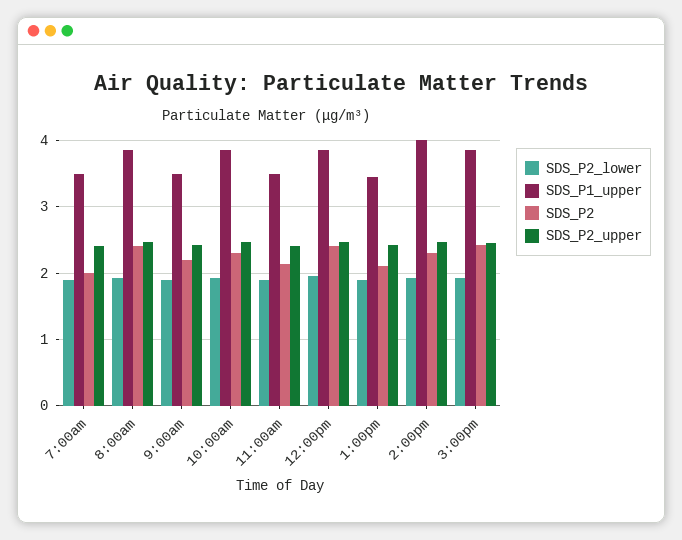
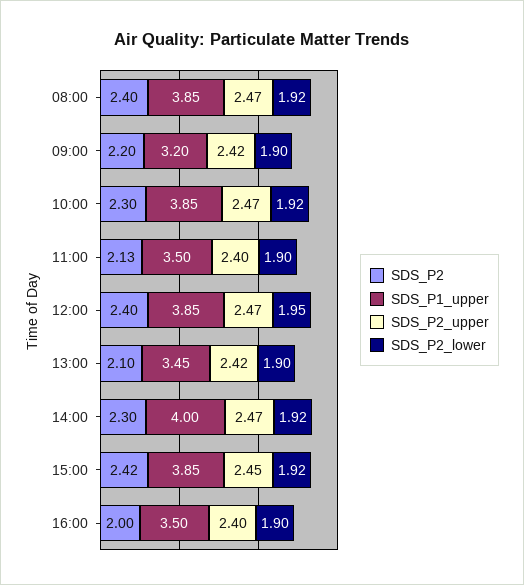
SDS_P2_lower, 7:00am: 1.9 -> none
SDS_P1_upper, 7:00am: 3.5 -> none
SDS_P2, 7:00am: 2 -> none
SDS_P2_upper, 7:00am: 2.4 -> none
SDS_P1_upper, 9:00am: 3.5 -> 3.2
SDS_P2, 16:00: none -> 2
SDS_P1_upper, 16:00: none -> 3.5
SDS_P2_upper, 16:00: none -> 2.4
SDS_P2_lower, 16:00: none -> 1.9

